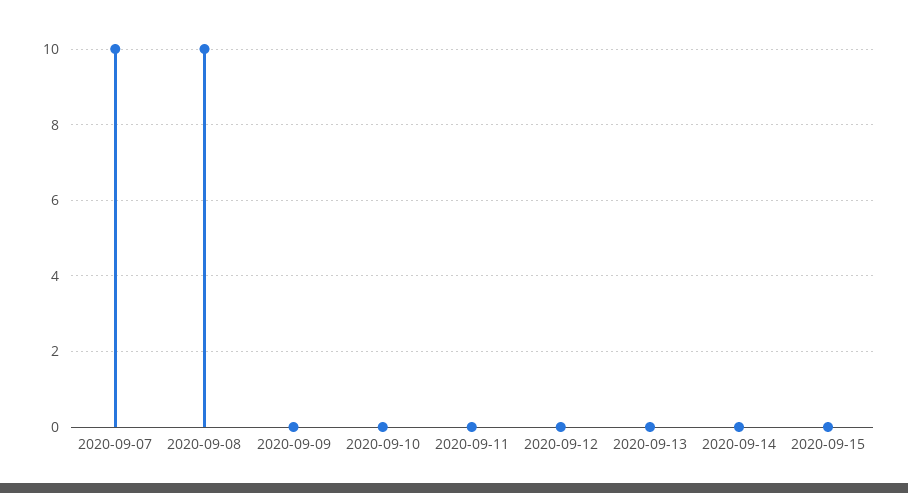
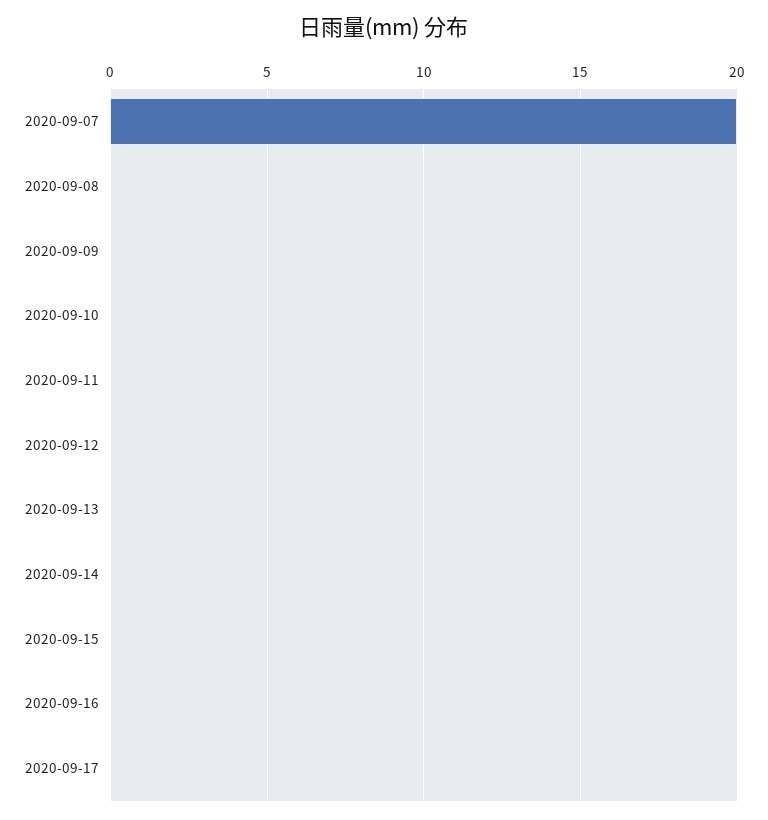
2020-09-07: 10 -> 20
2020-09-08: 10 -> 0
2020-09-16: none -> 0
2020-09-17: none -> 0

